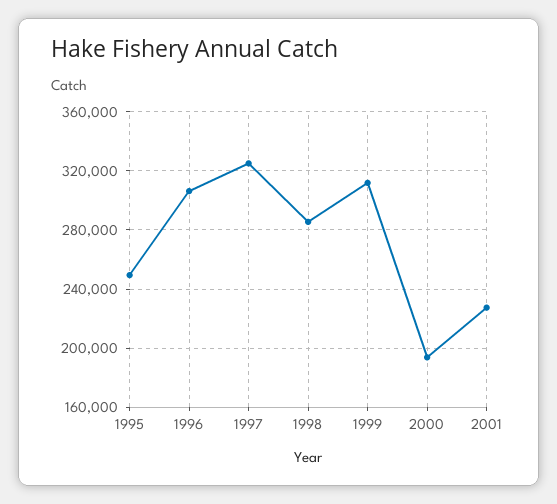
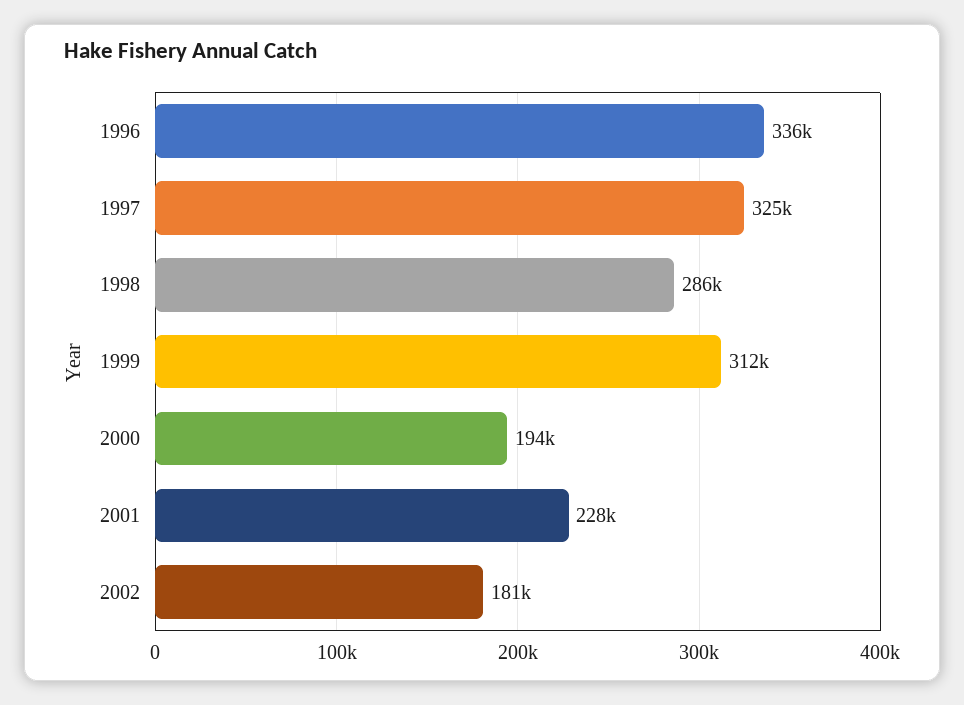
1995: 250000 -> none
1996: 305000 -> 336000
2002: none -> 181000

